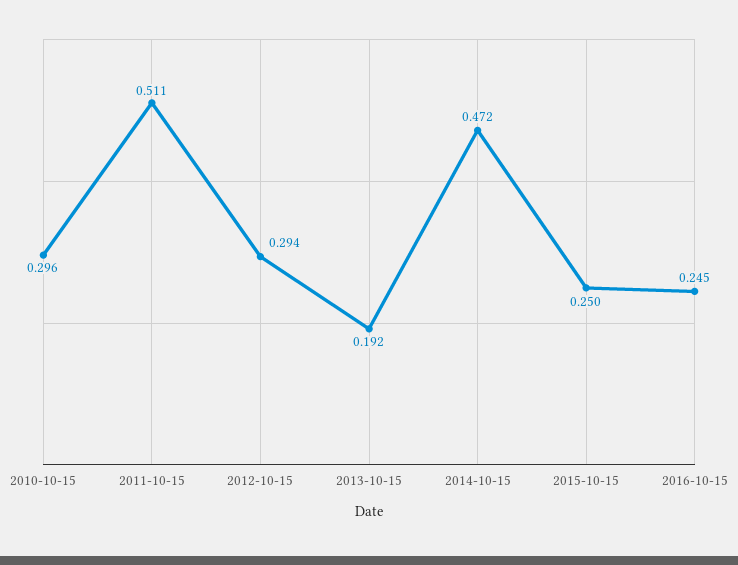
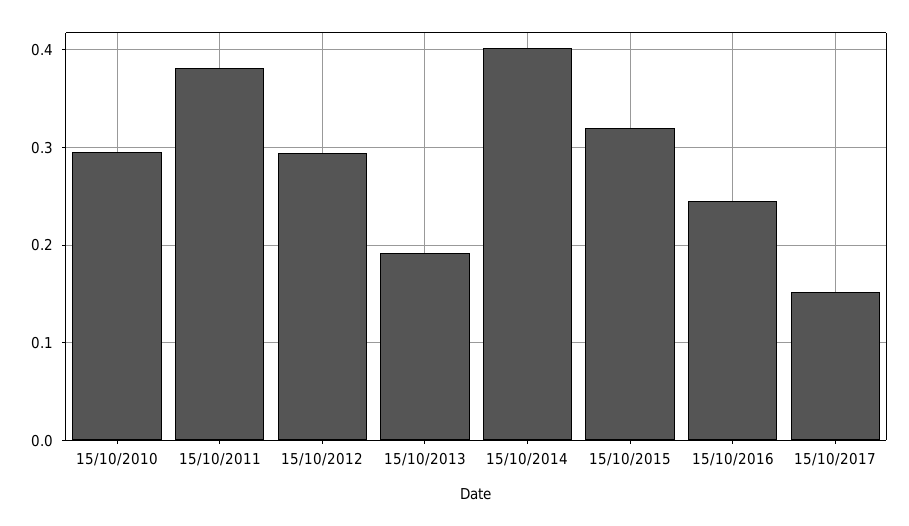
2011-10-15: 0.511 -> 0.38
2014-10-15: 0.472 -> 0.4
2015-10-15: 0.25 -> 0.32
15/10/2017: none -> 0.15

